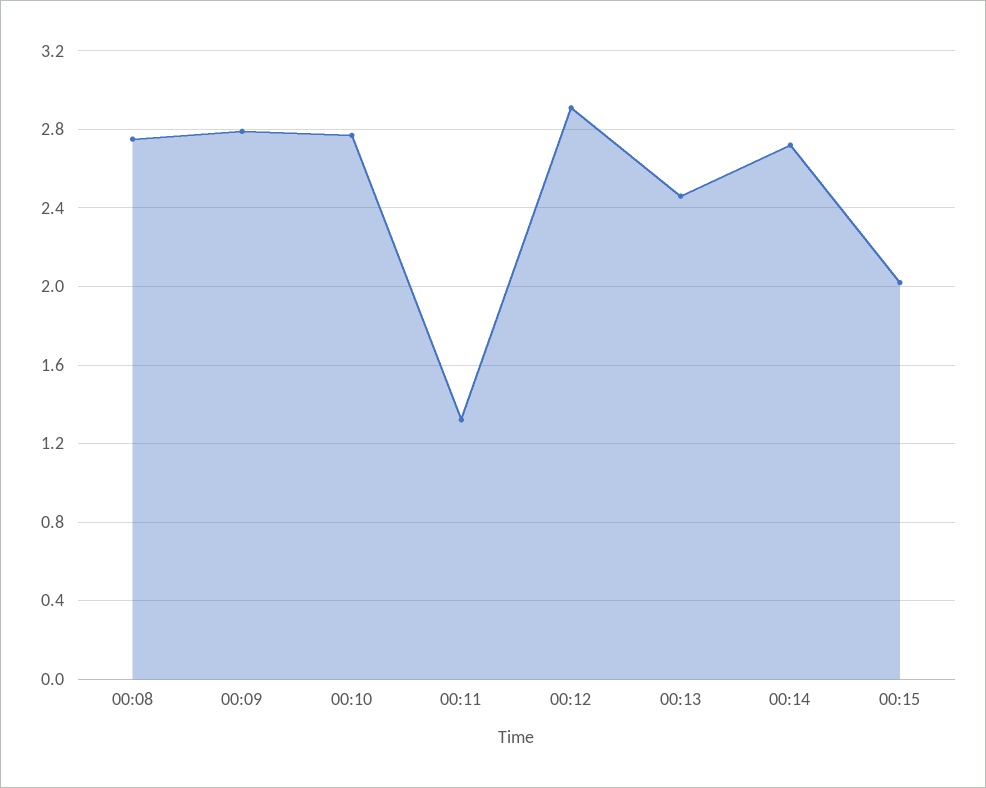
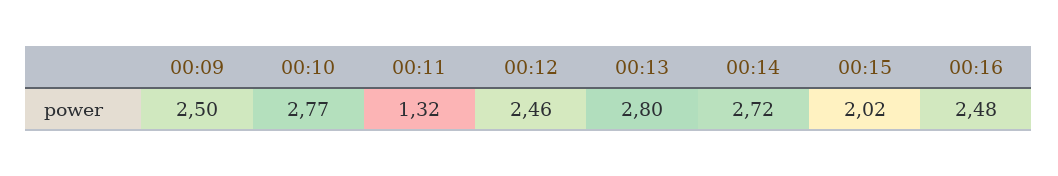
00:08: 2.75 -> none
00:09: 2.8 -> 2.5
00:12: 2.9 -> 2.46
00:13: 2.45 -> 2.8
00:16: none -> 2.48

